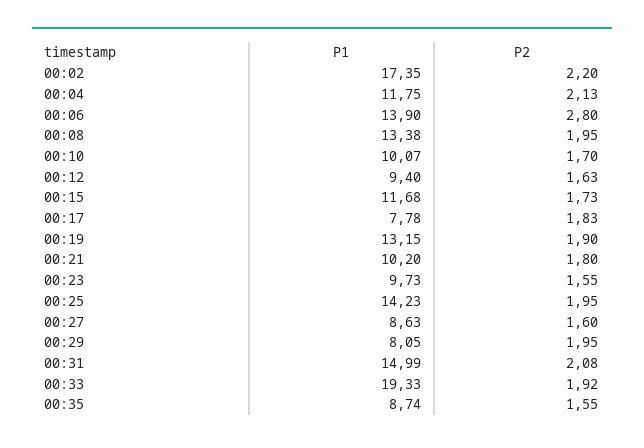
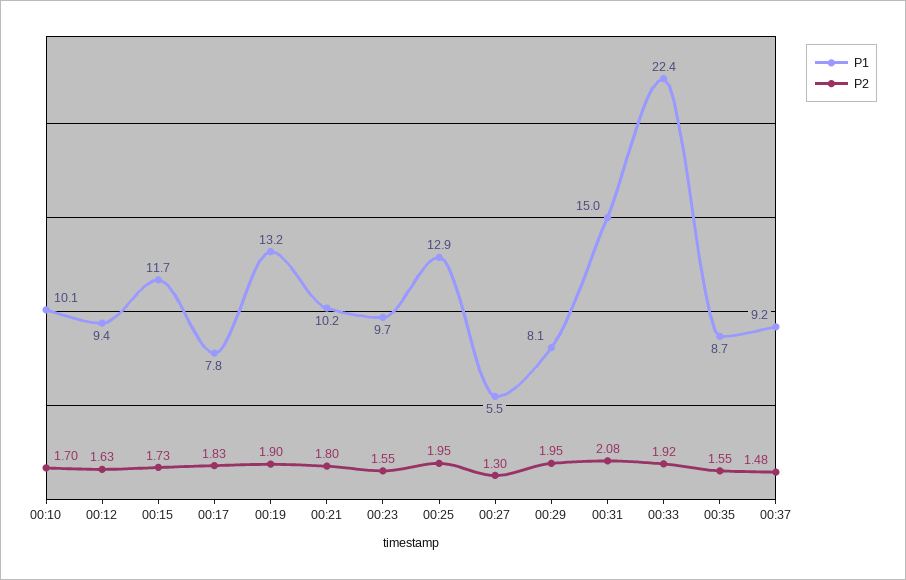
P1, 00:02: 17.35 -> none
P2, 00:02: 2.2 -> none
P1, 00:04: 11.75 -> none
P2, 00:04: 2.13 -> none
P1, 00:06: 13.9 -> none
P2, 00:06: 2.8 -> none
P1, 00:08: 13.38 -> none
P2, 00:08: 1.95 -> none
P1, 00:25: 14.23 -> 12.9
P1, 00:27: 8.63 -> 5.5
P2, 00:27: 1.6 -> 1.3
P1, 00:33: 19.33 -> 22.4
P1, 00:37: none -> 9.2
P2, 00:37: none -> 1.48

